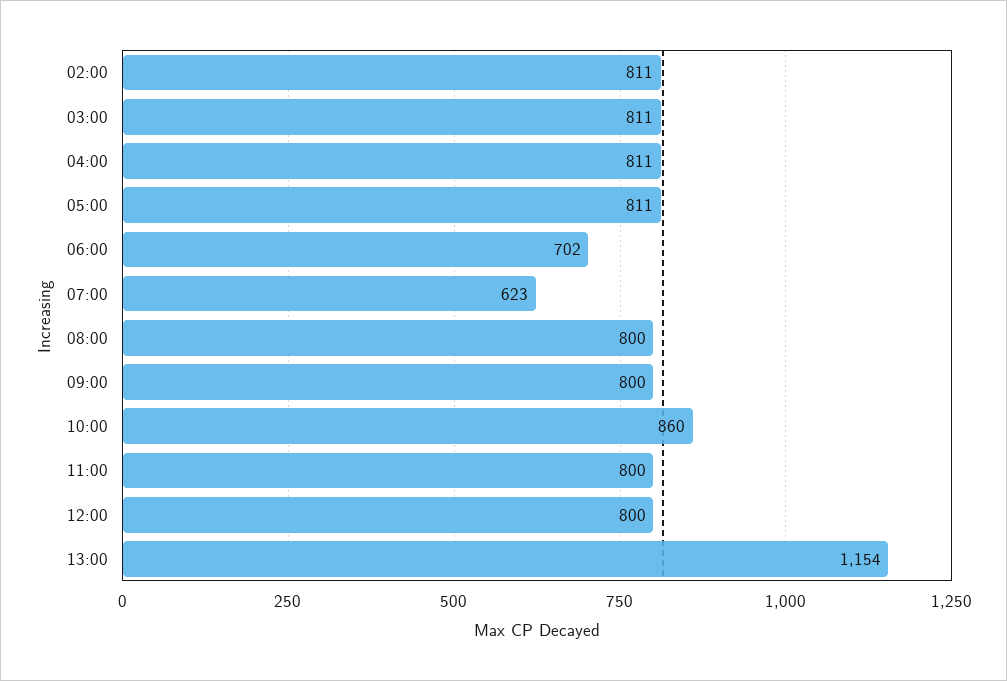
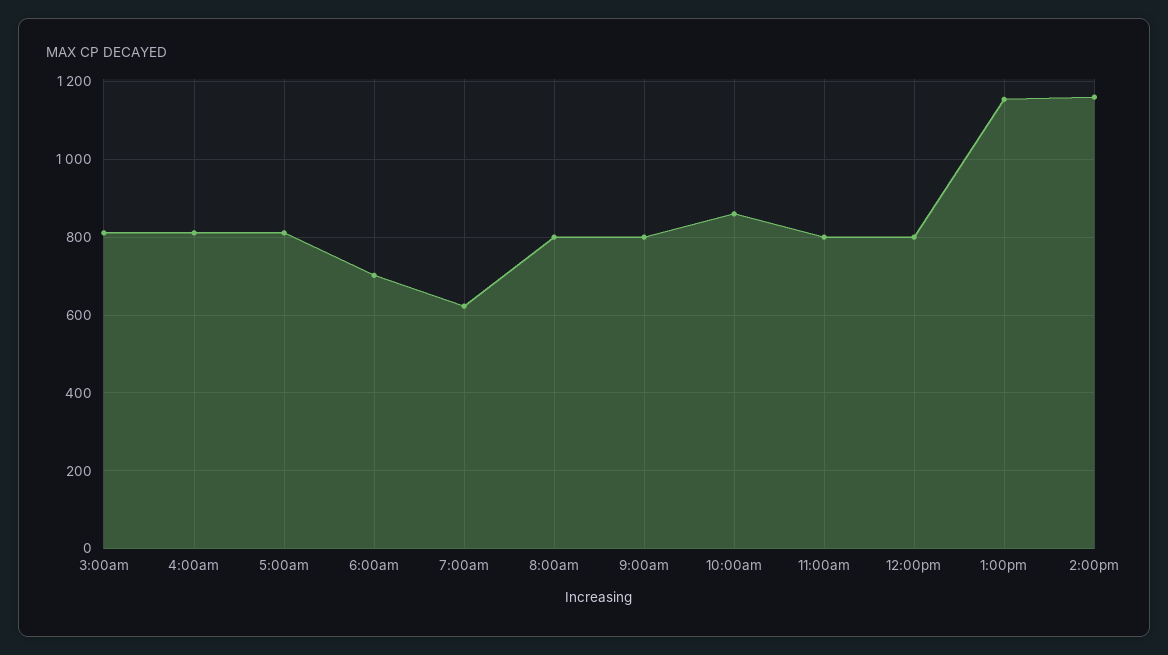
02:00: 811 -> none
2:00pm: none -> 1160

